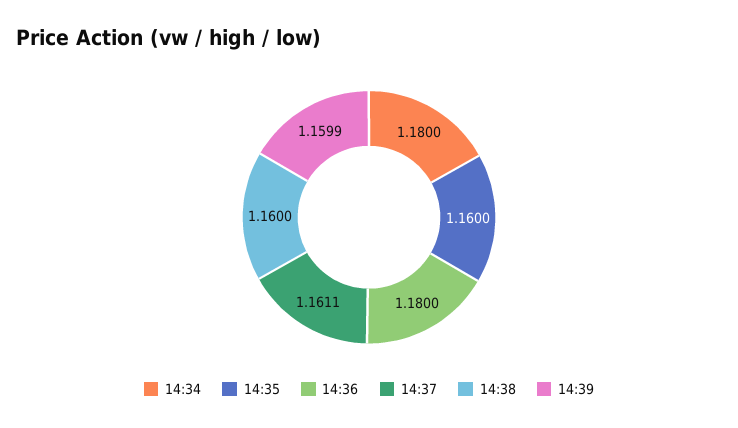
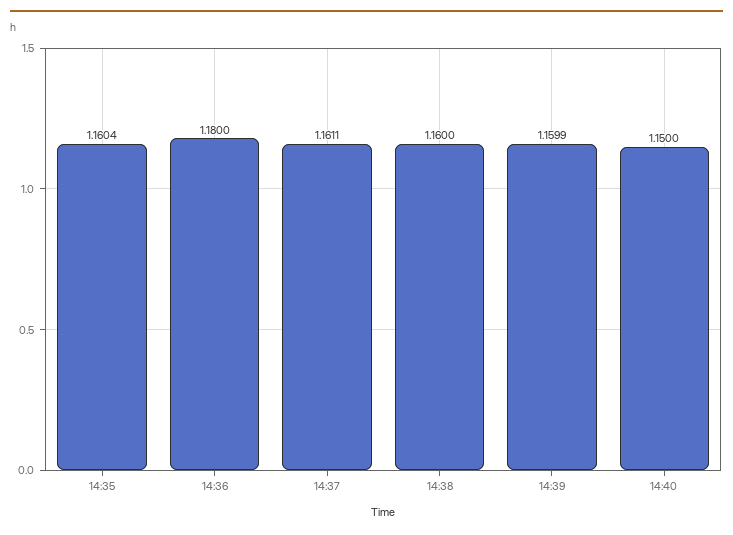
14:34: 1.18 -> none
14:35: 1.16 -> 1.1604
14:40: none -> 1.15

